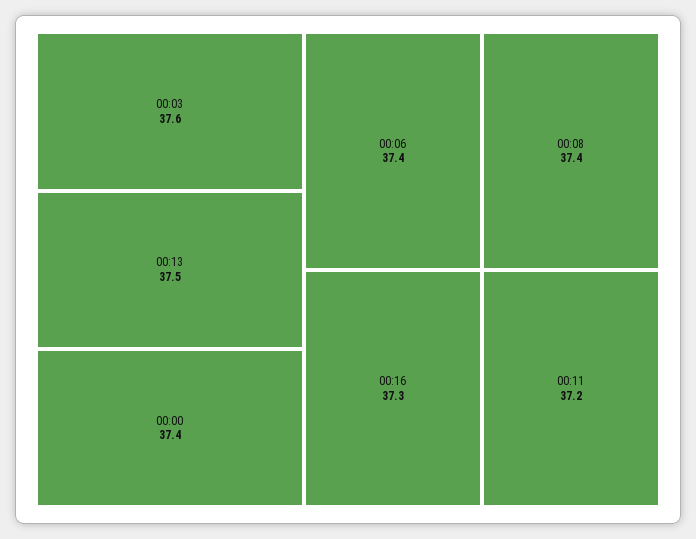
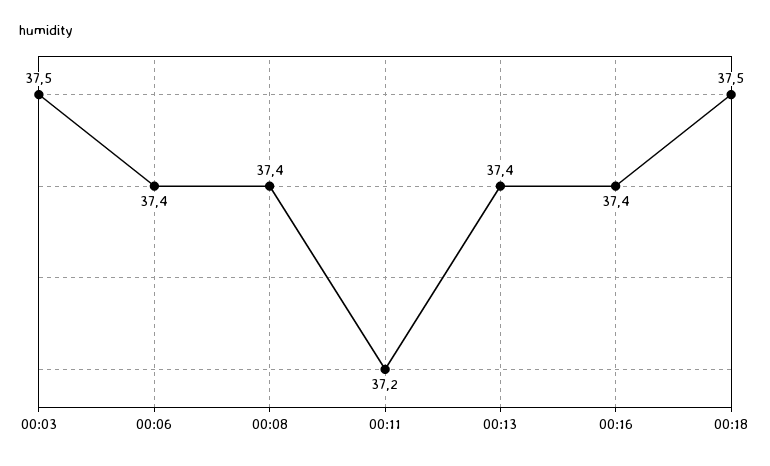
00:03: 37.6 -> 37.5
00:13: 37.5 -> 37.4
00:00: 37.4 -> none
00:16: 37.3 -> 37.4
00:18: none -> 37.5

